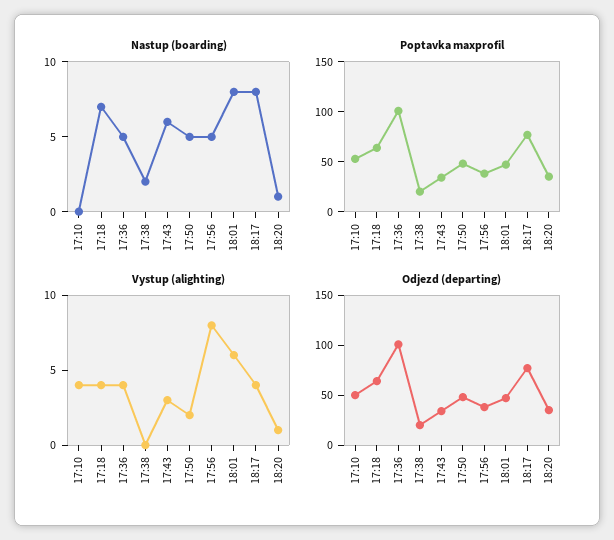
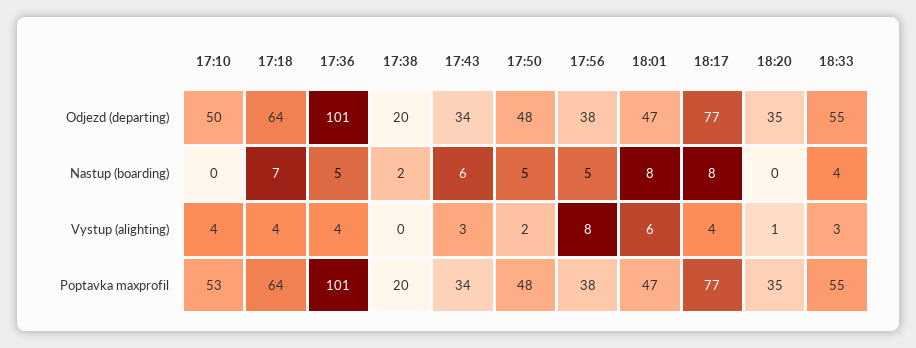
Nastup (boarding), 18:20: 1 -> 0
Odjezd (departing), 18:33: none -> 55
Nastup (boarding), 18:33: none -> 4
Vystup (alighting), 18:33: none -> 3
Poptavka maxprofil, 18:33: none -> 55

